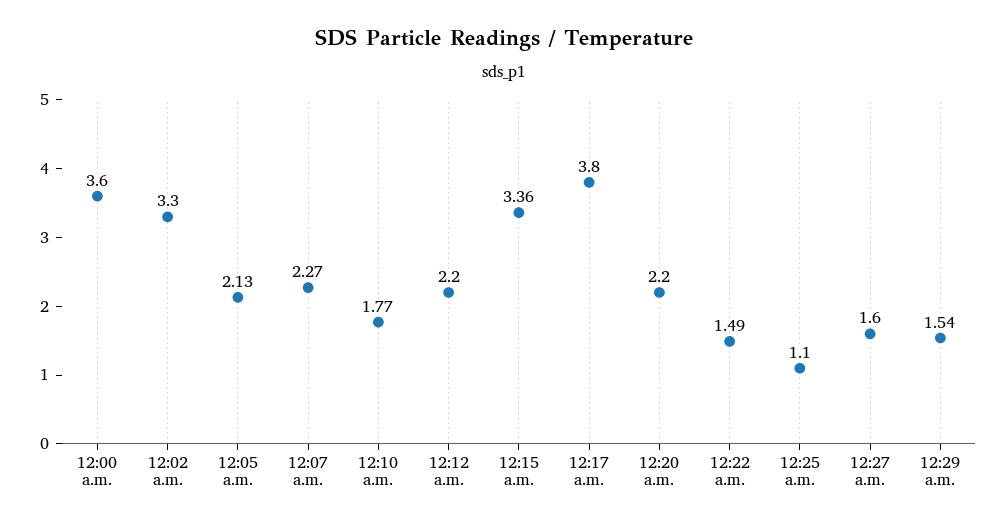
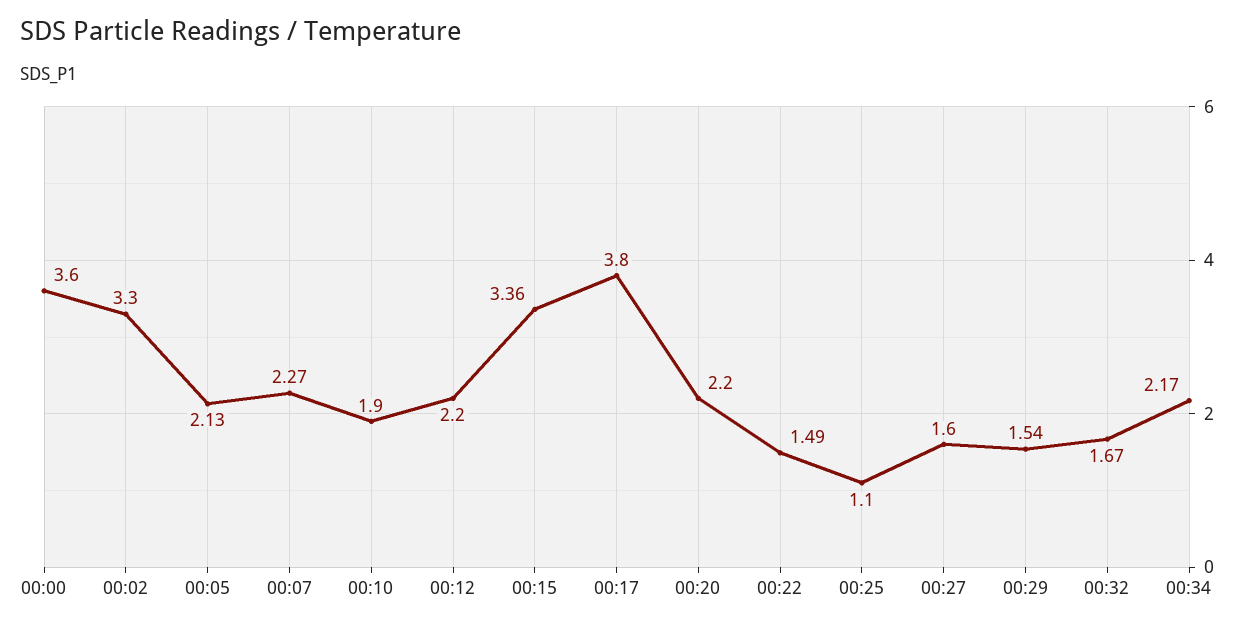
12:10 a.m.: 1.77 -> 1.9
00:32: none -> 1.67
00:34: none -> 2.17

